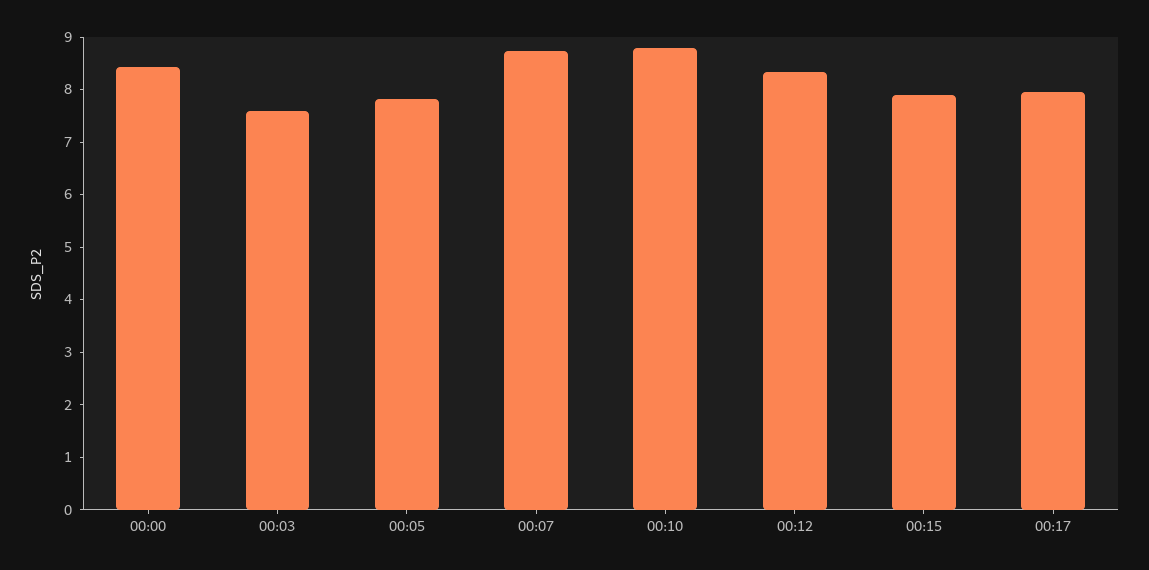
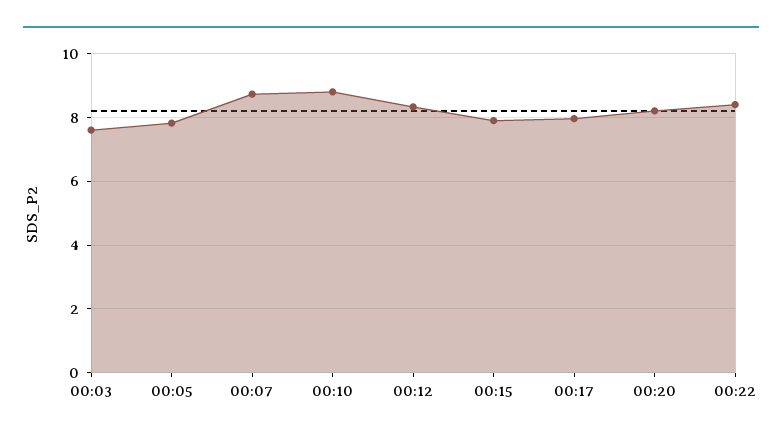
00:00: 8.4 -> none
00:20: none -> 8.2
00:22: none -> 8.4

